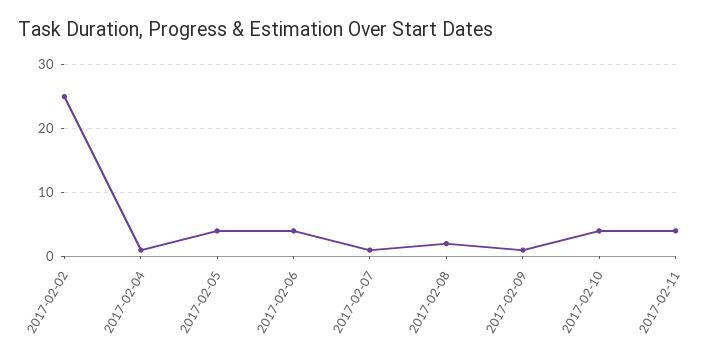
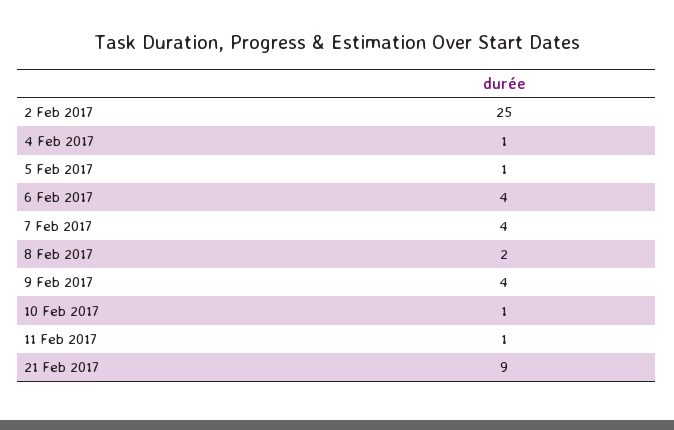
2017-02-05: 4 -> 1
2017-02-07: 1 -> 4
2017-02-09: 1 -> 4
2017-02-10: 4 -> 1
2017-02-11: 4 -> 1
21 Feb 2017: none -> 9

